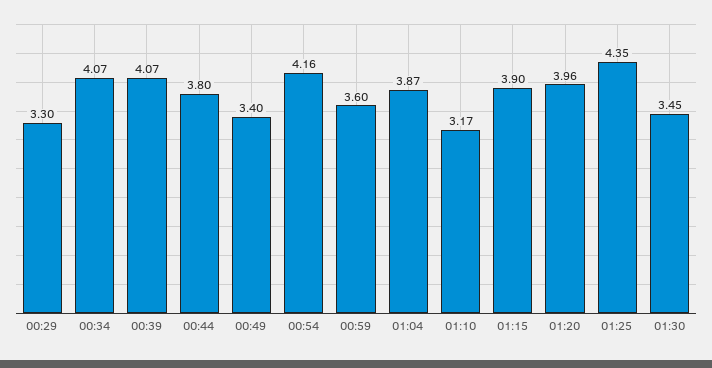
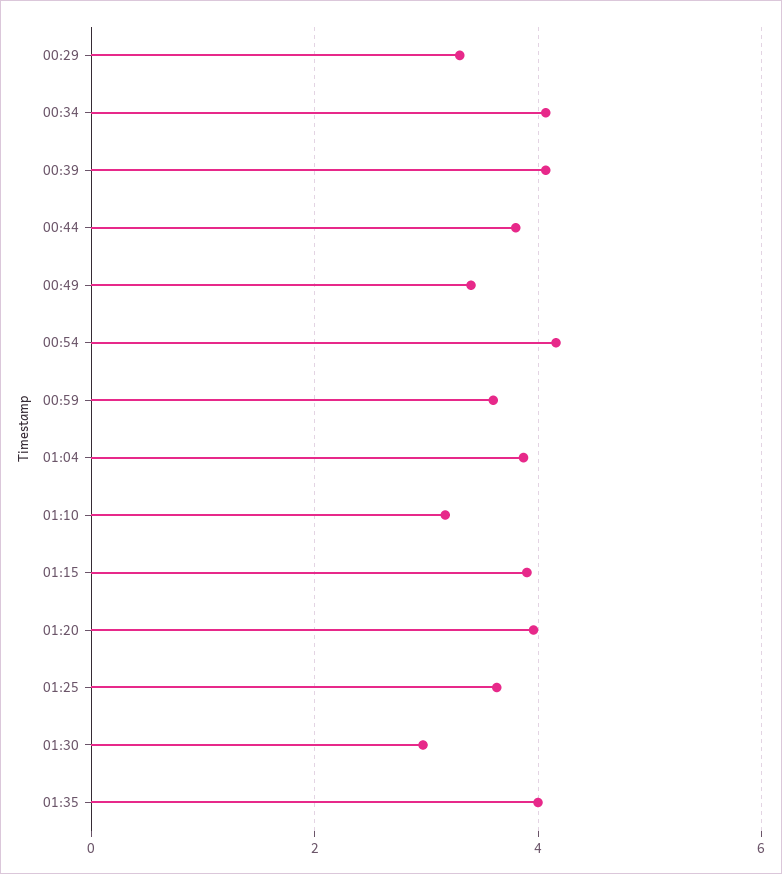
01:25: 4.35 -> 3.6
01:30: 3.45 -> 3
01:35: none -> 4

